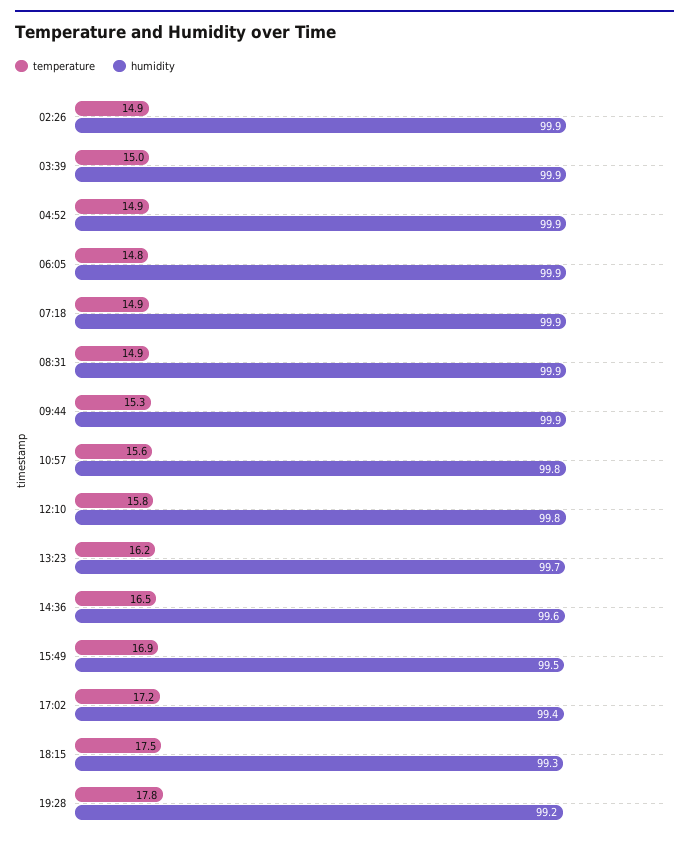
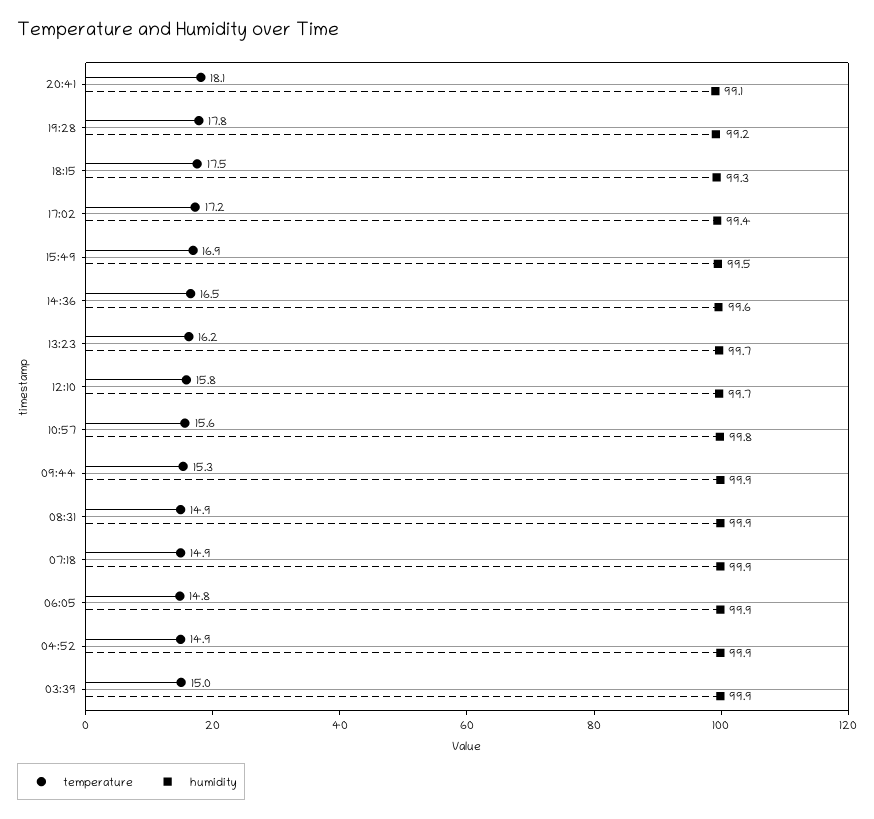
temperature, 02:26: 14.9 -> none
humidity, 02:26: 99.9 -> none
humidity, 12:10: 99.8 -> 99.7
temperature, 20:41: none -> 18.1
humidity, 20:41: none -> 99.1

